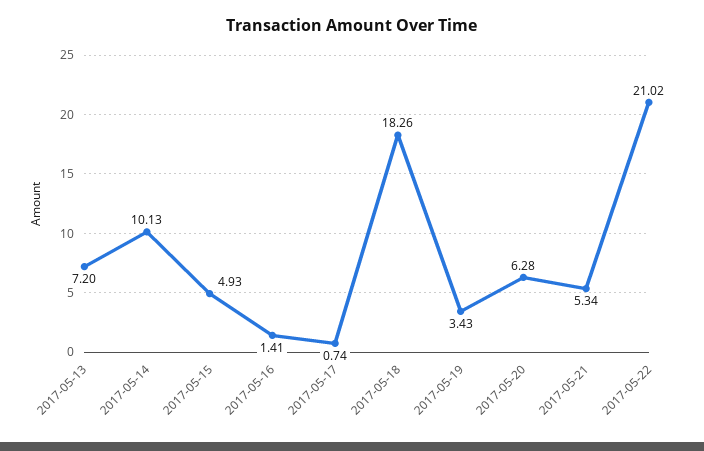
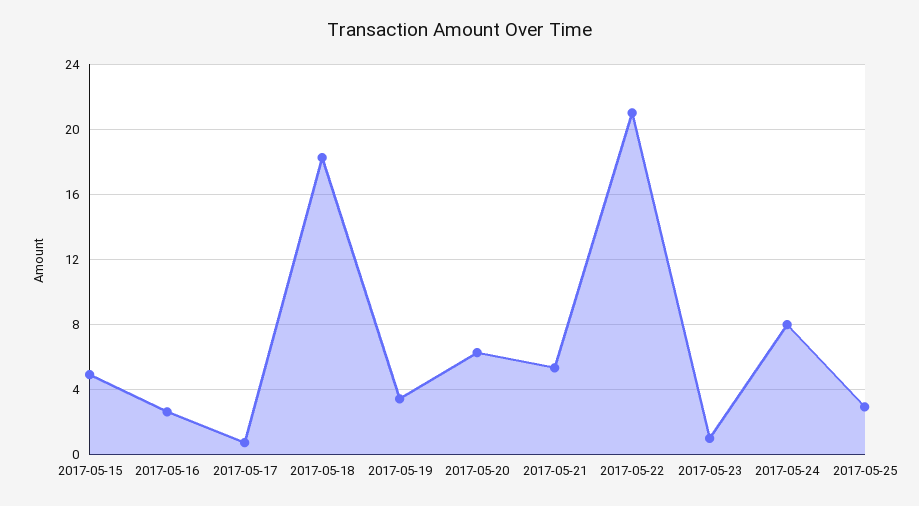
2017-05-13: 7.2 -> none
2017-05-14: 10.13 -> none
2017-05-16: 1.41 -> 2.5
2017-05-23: none -> 1
2017-05-24: none -> 8
2017-05-25: none -> 3

